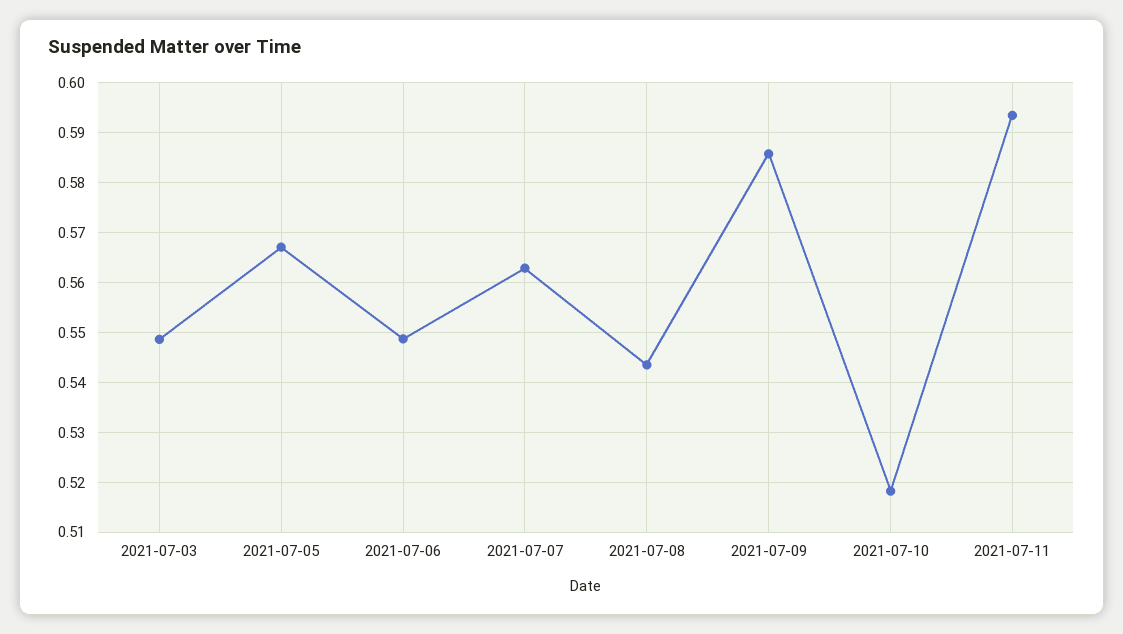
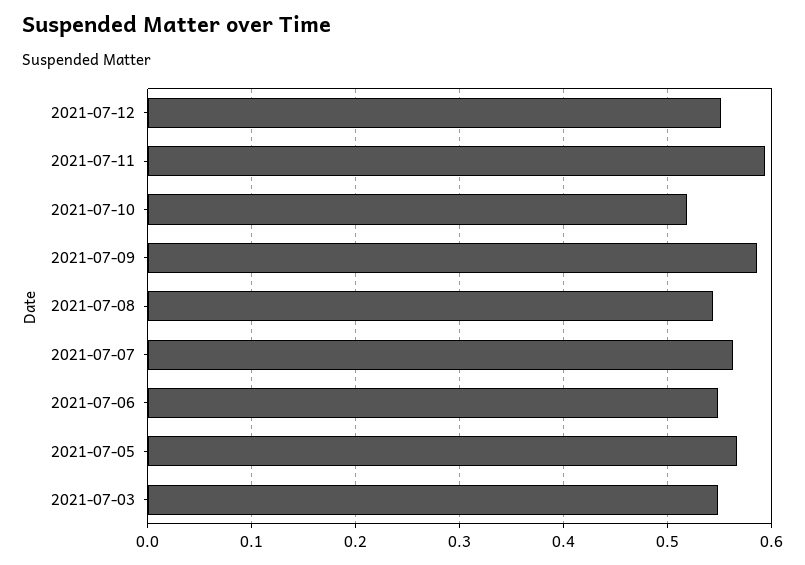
2021-07-12: none -> 0.55

